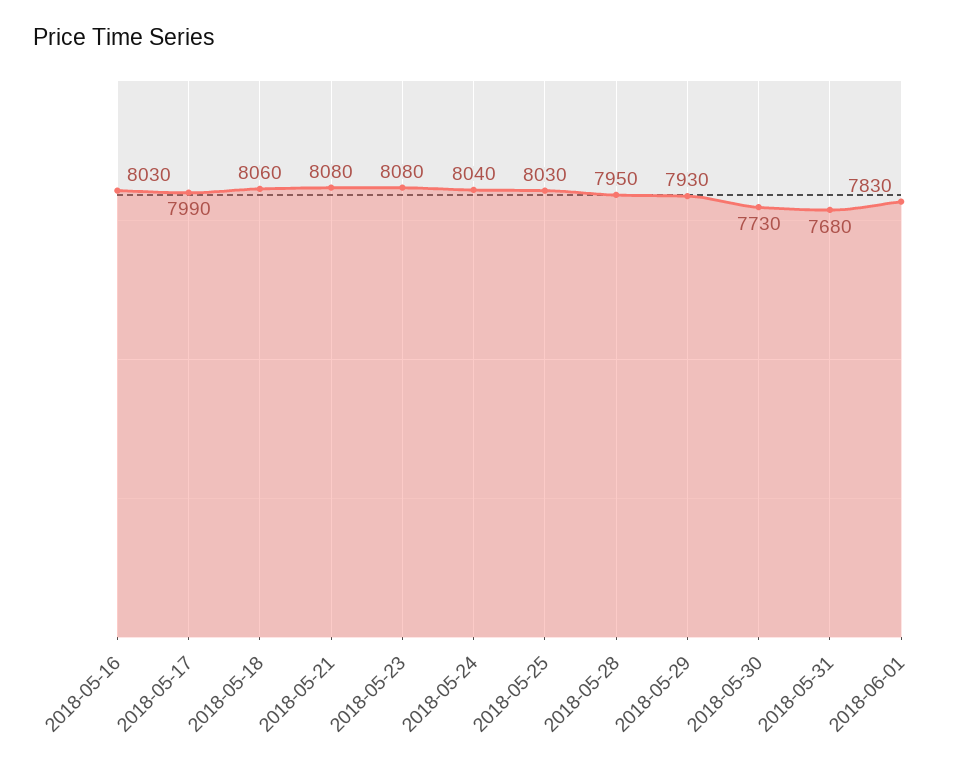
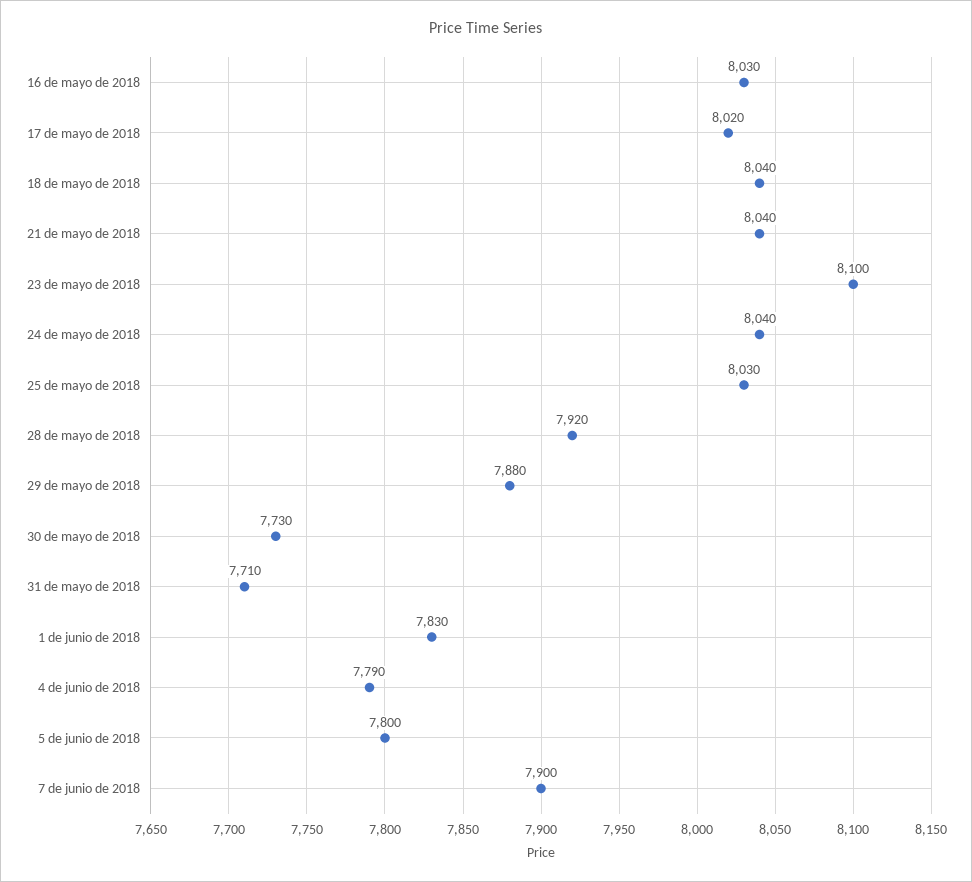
2018-05-17: 7990 -> 8020
2018-05-18: 8060 -> 8040
2018-05-21: 8080 -> 8040
2018-05-23: 8080 -> 8100
2018-05-28: 7950 -> 7920
2018-05-29: 7930 -> 7880
2018-05-31: 7680 -> 7710
4 de junio de 2018: none -> 7790
5 de junio de 2018: none -> 7800
7 de junio de 2018: none -> 7900

